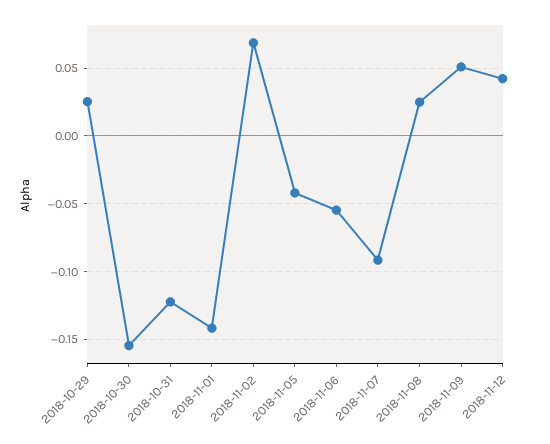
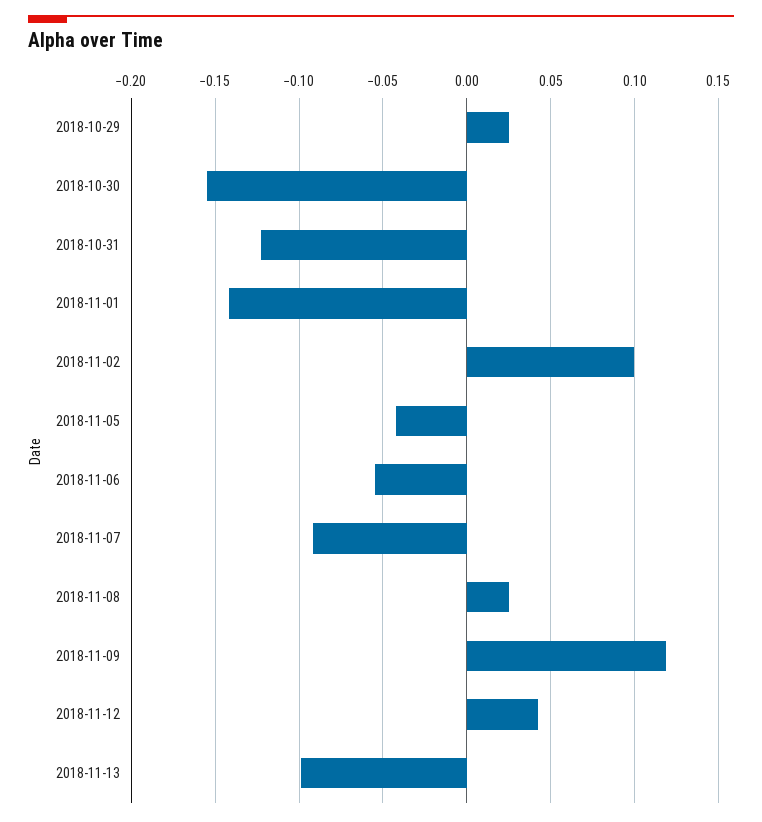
2018-11-02: 0.07 -> 0.1
2018-11-09: 0.05 -> 0.12
2018-11-13: none -> -0.1

